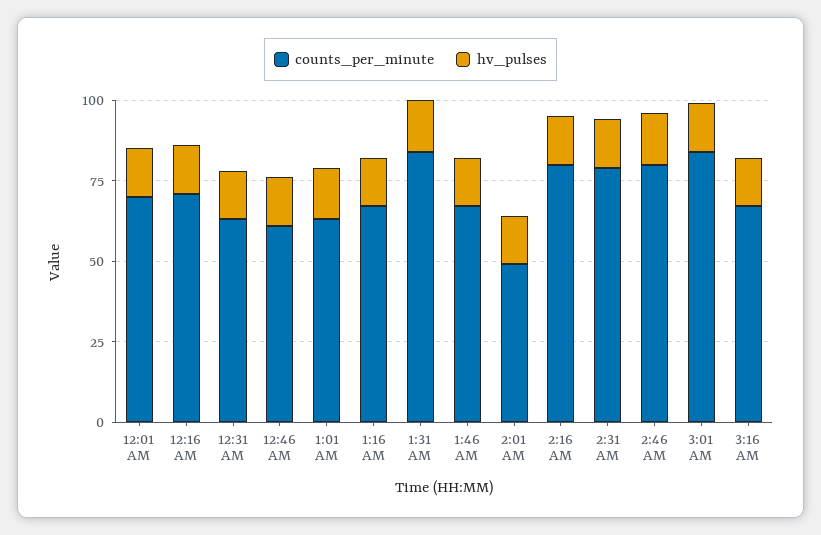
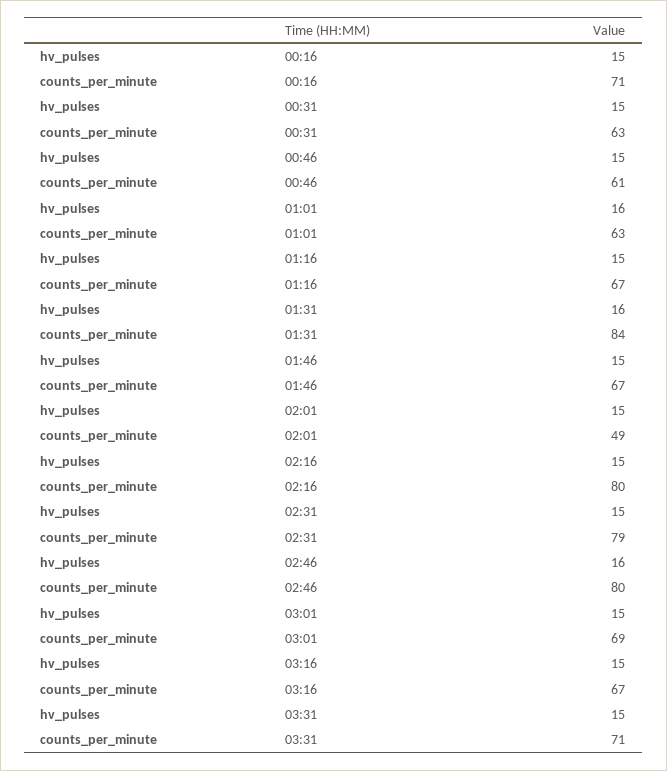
counts_per_minute, 12:01 AM: 70 -> none
hv_pulses, 12:01 AM: 15 -> none
counts_per_minute, 3:01 AM: 85 -> 69
hv_pulses, 03:31: none -> 15
counts_per_minute, 03:31: none -> 71

